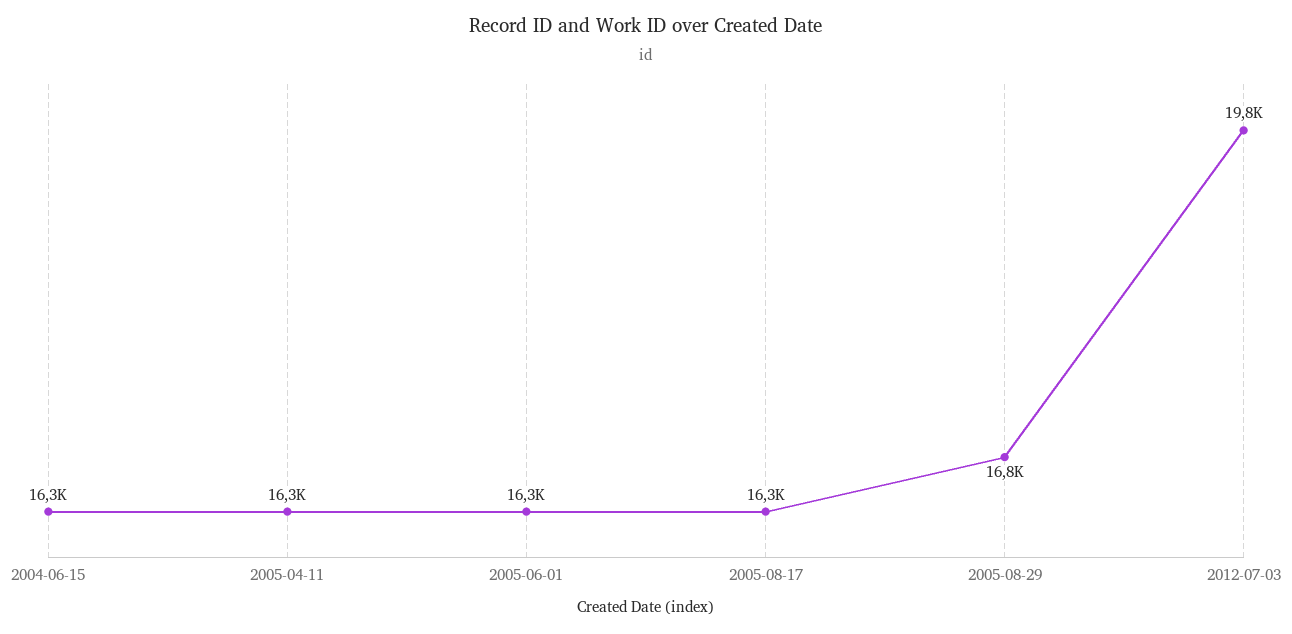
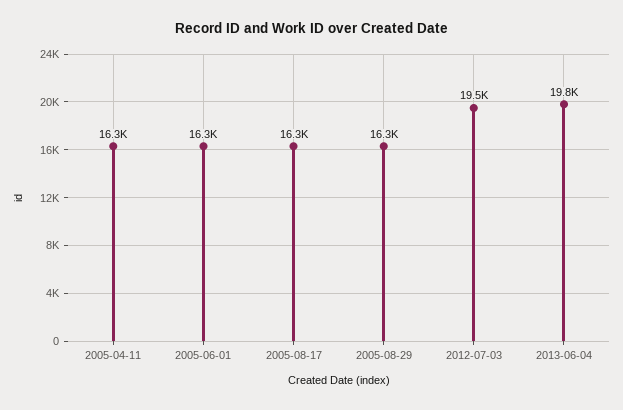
2004-06-15: 16300 -> none
2005-08-29: 16800 -> 16300
2012-07-03: 19800 -> 19500
2013-06-04: none -> 19800

